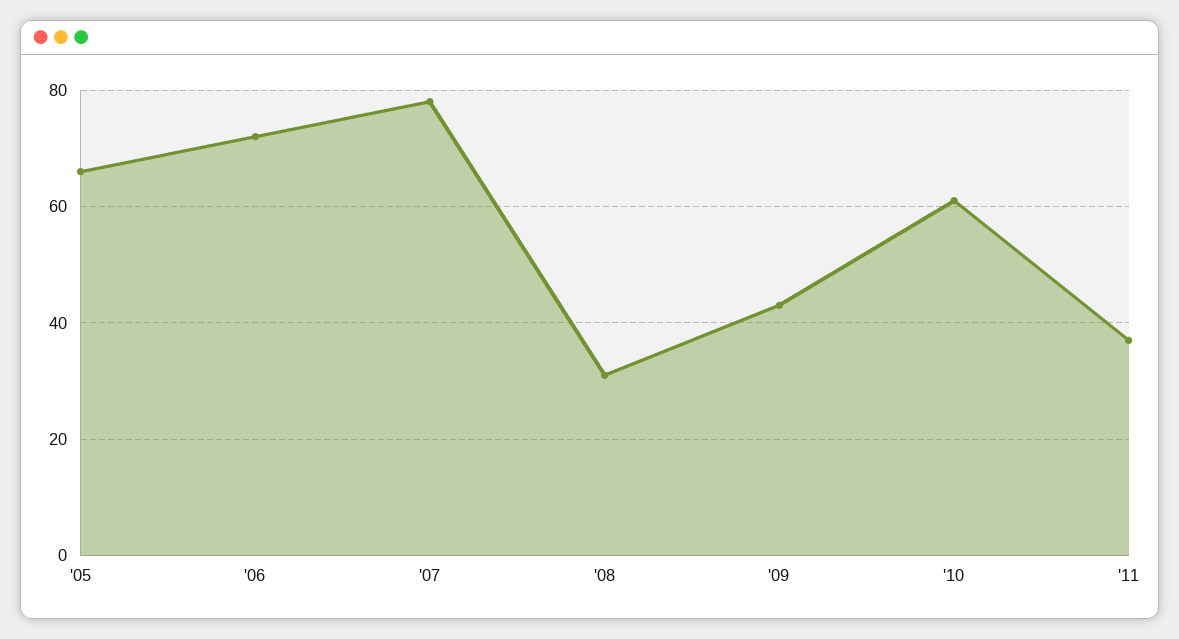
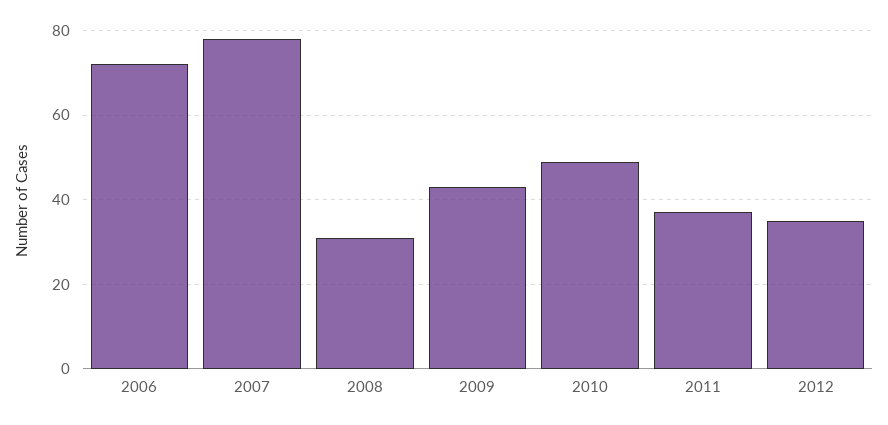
'05: 65 -> none
'10: 60 -> 50
2012: none -> 35

